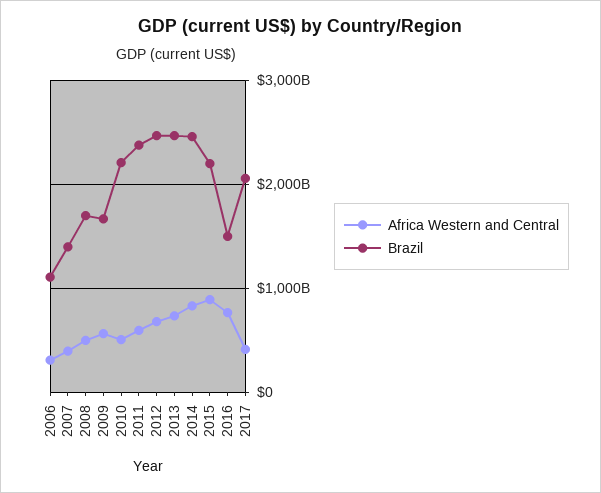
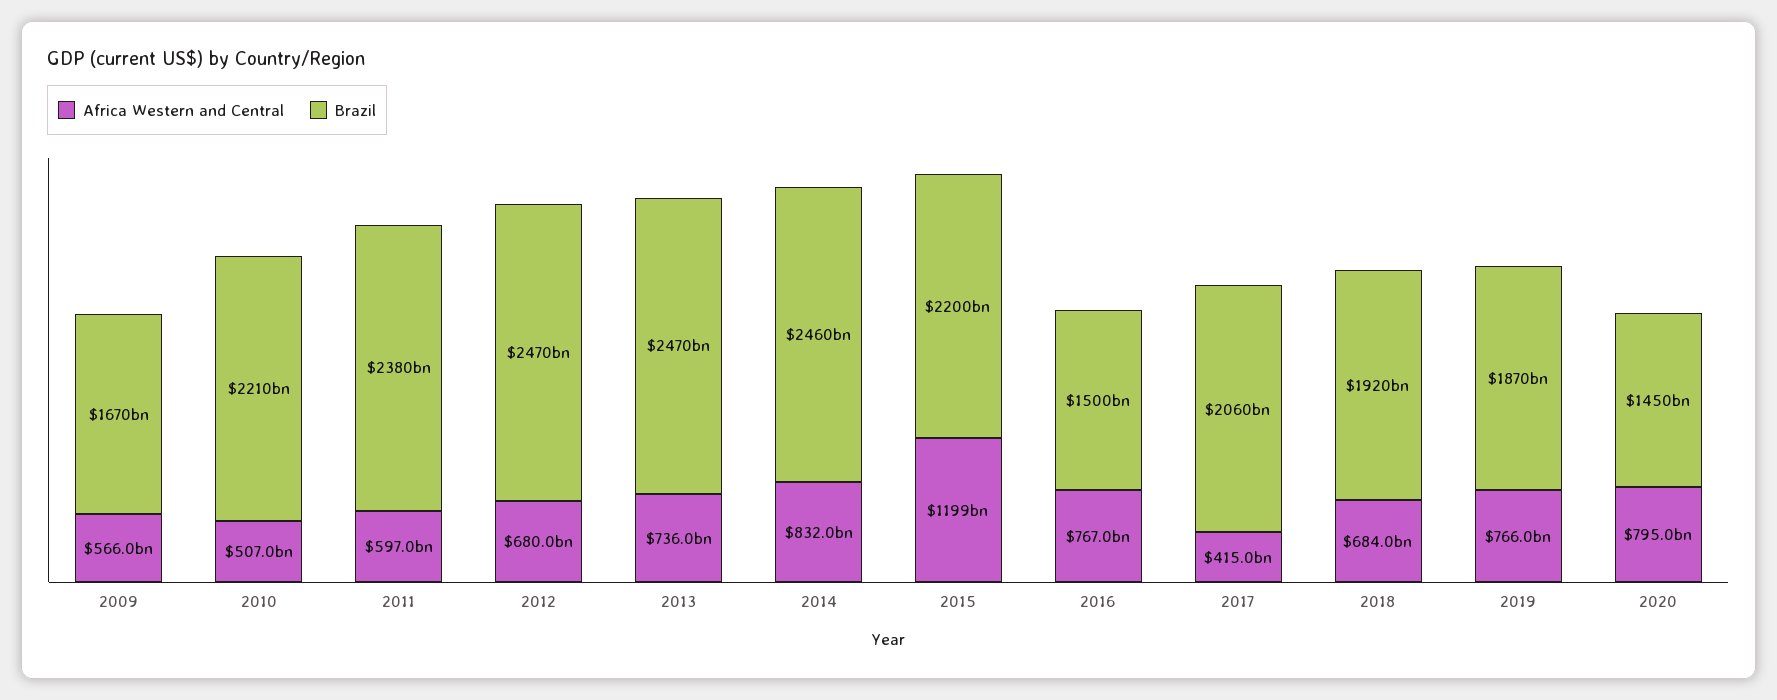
Africa Western and Central, 2006: 300000000000 -> none
Brazil, 2006: 1100000000000 -> none
Africa Western and Central, 2007: 400000000000 -> none
Brazil, 2007: 1400000000000 -> none
Africa Western and Central, 2008: 500000000000 -> none
Brazil, 2008: 1700000000000 -> none
Africa Western and Central, 2015: 900000000000 -> 1199000000000
Africa Western and Central, 2018: none -> 684000000000
Brazil, 2018: none -> 1920000000000
Africa Western and Central, 2019: none -> 766000000000
Brazil, 2019: none -> 1870000000000
Africa Western and Central, 2020: none -> 795000000000
Brazil, 2020: none -> 1450000000000

